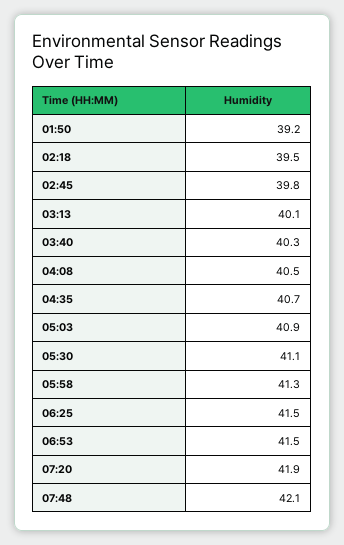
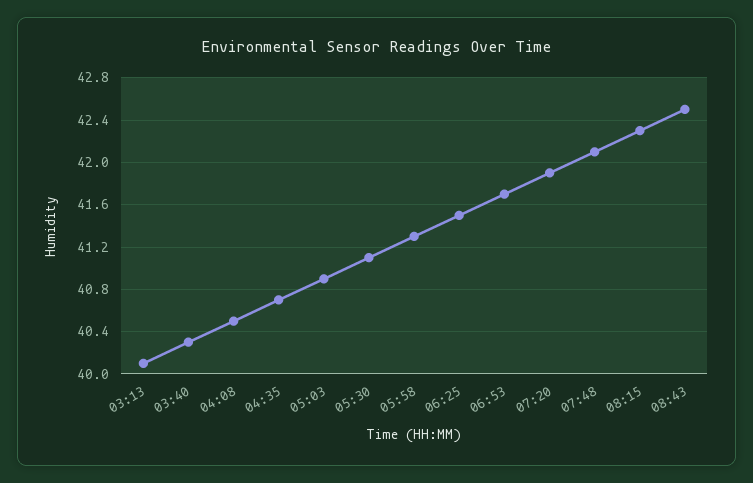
01:50: 39.2 -> none
02:18: 39.5 -> none
02:45: 39.8 -> none
06:53: 41.5 -> 41.7
08:15: none -> 42.3
08:43: none -> 42.5

